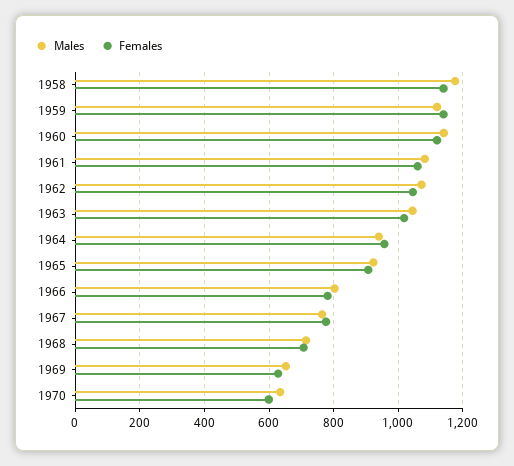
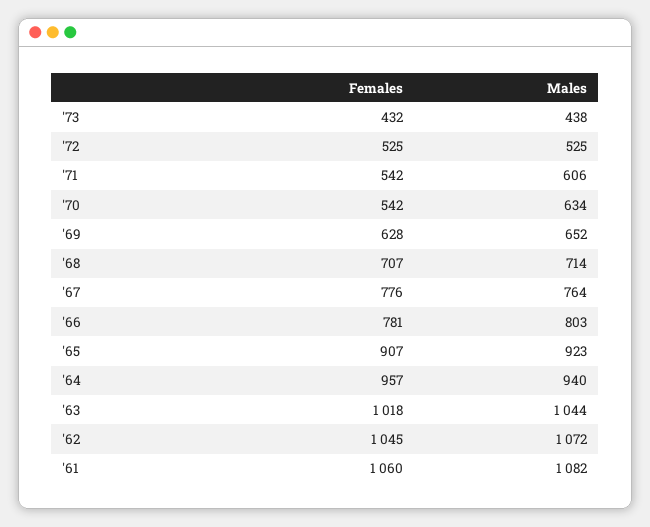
Males, 1958: 1180 -> none
Females, 1958: 1140 -> none
Males, 1959: 1120 -> none
Females, 1959: 1140 -> none
Males, 1960: 1140 -> none
Females, 1960: 1120 -> none
Females, 1970: 600 -> 542
Females, '73: none -> 432
Males, '73: none -> 438
Females, '72: none -> 525
Males, '72: none -> 525
Females, '71: none -> 542
Males, '71: none -> 606

